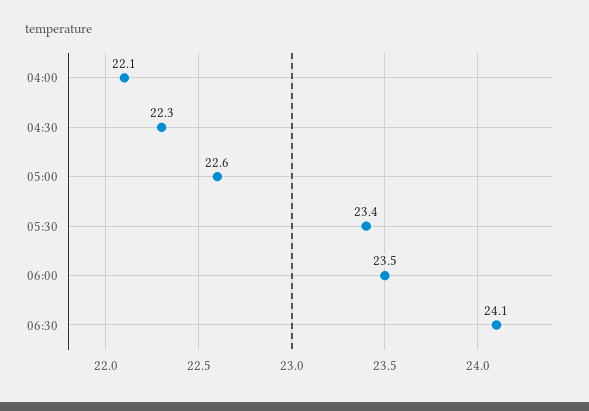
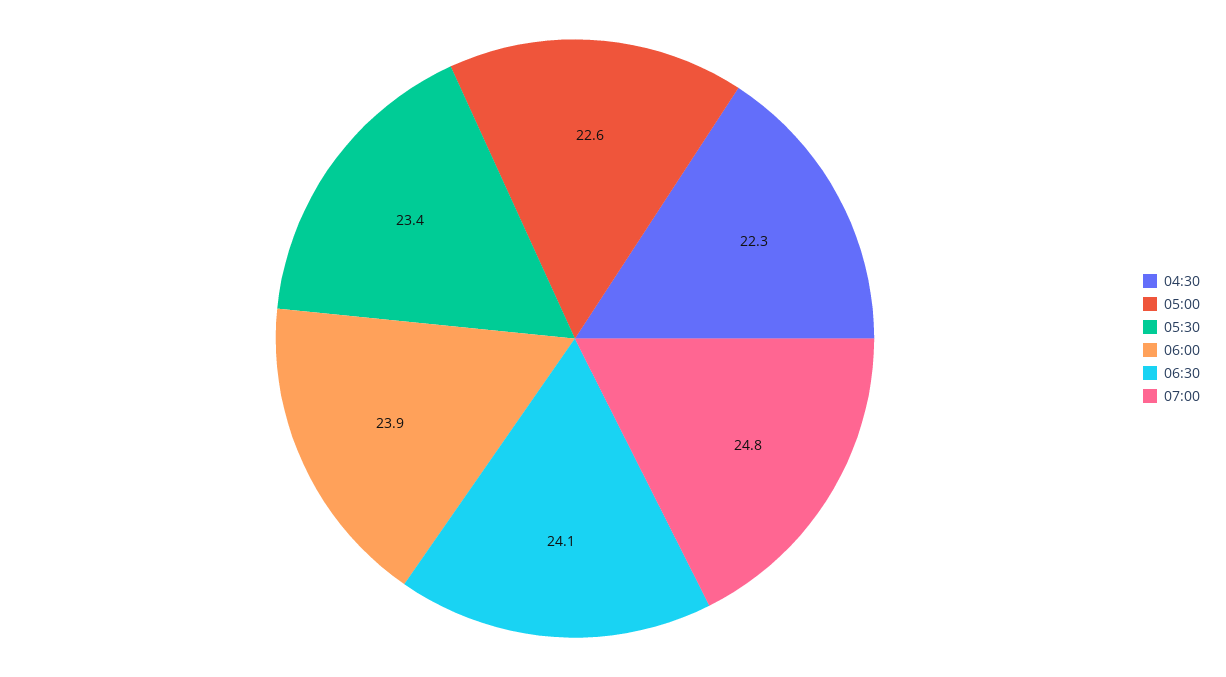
04:00: 22.1 -> none
06:00: 23.5 -> 23.9
07:00: none -> 24.8

